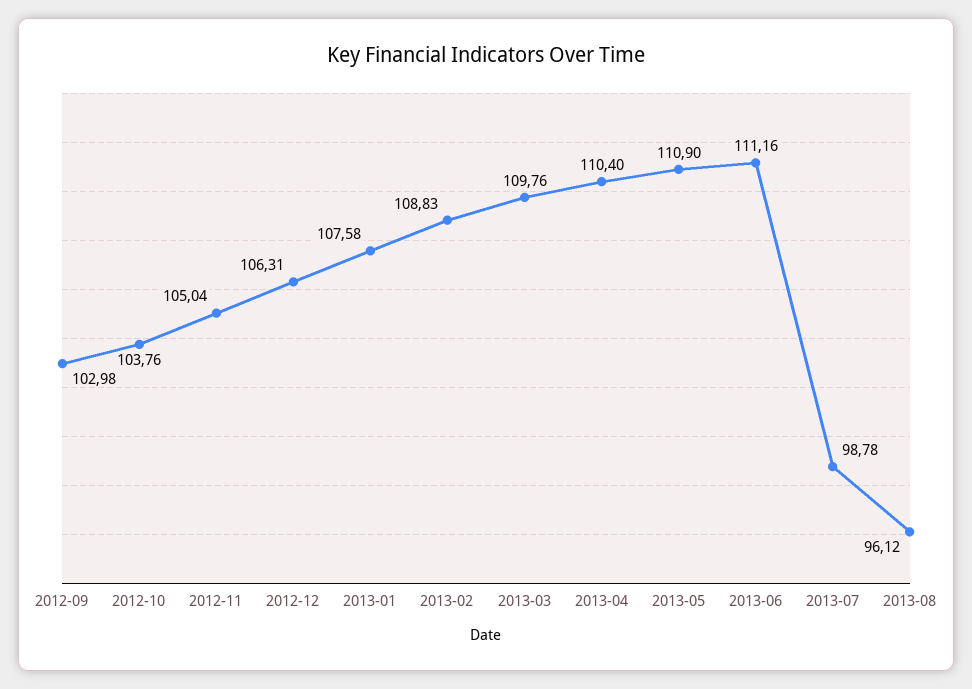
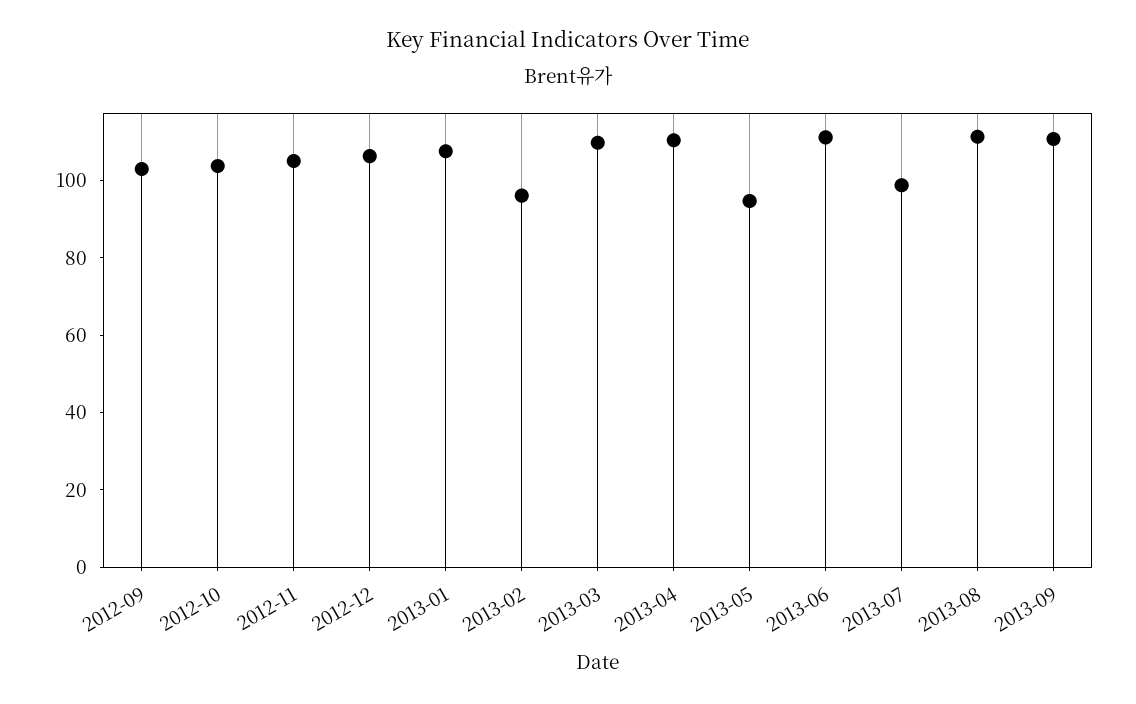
2013-02: 108.83 -> 95
2013-05: 110.9 -> 95
2013-08: 96.12 -> 110
2013-09: none -> 110

